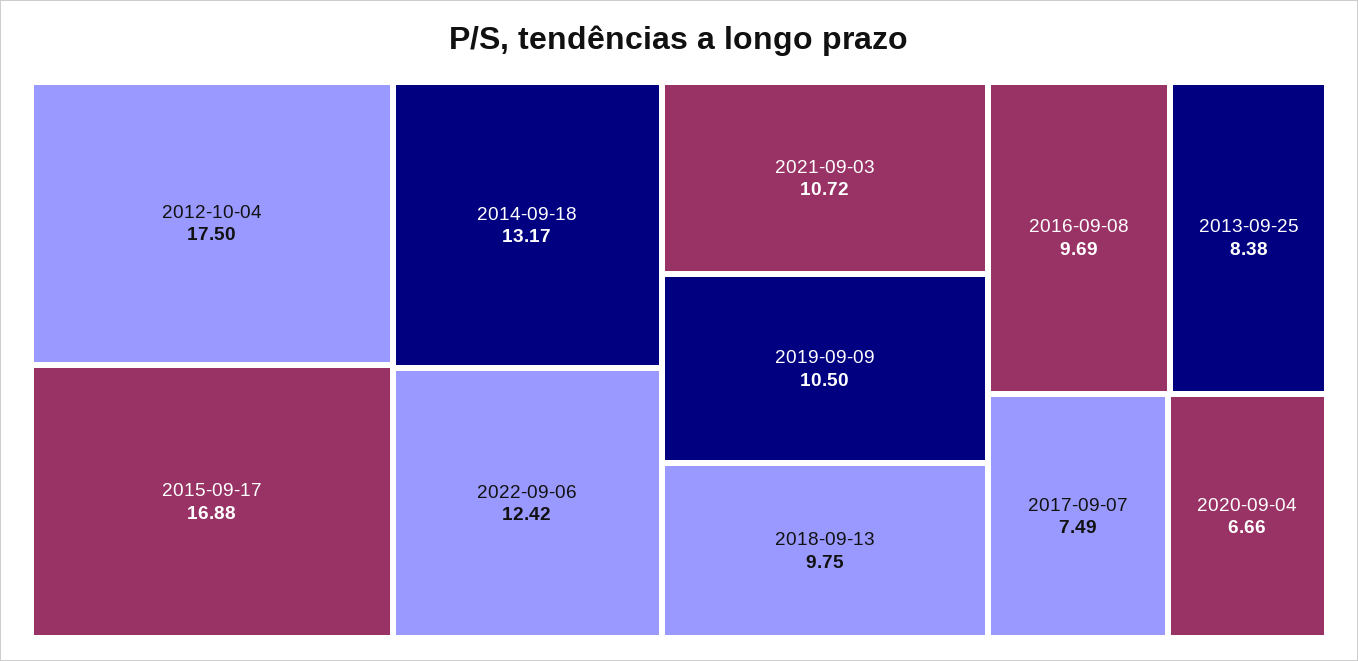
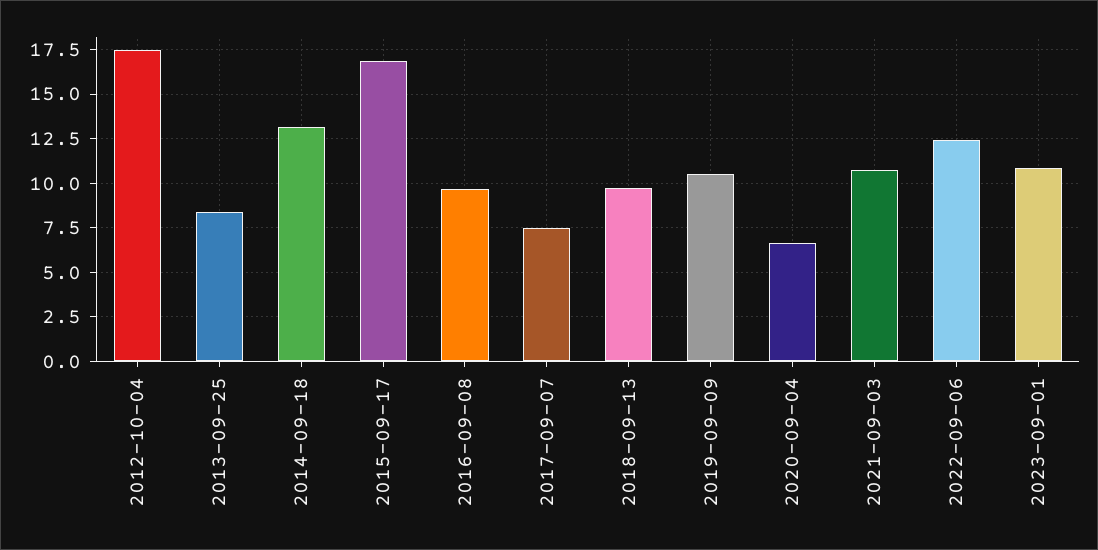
2023-09-01: none -> 11

